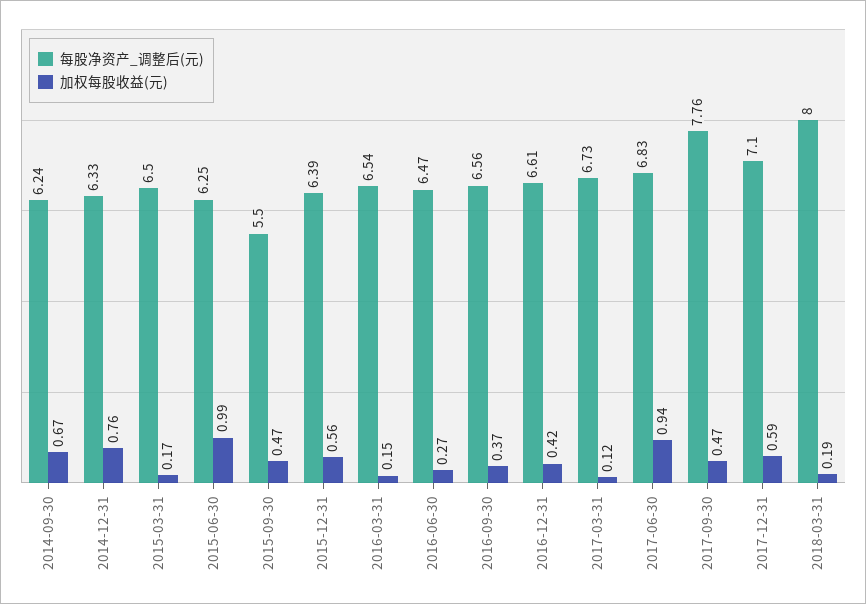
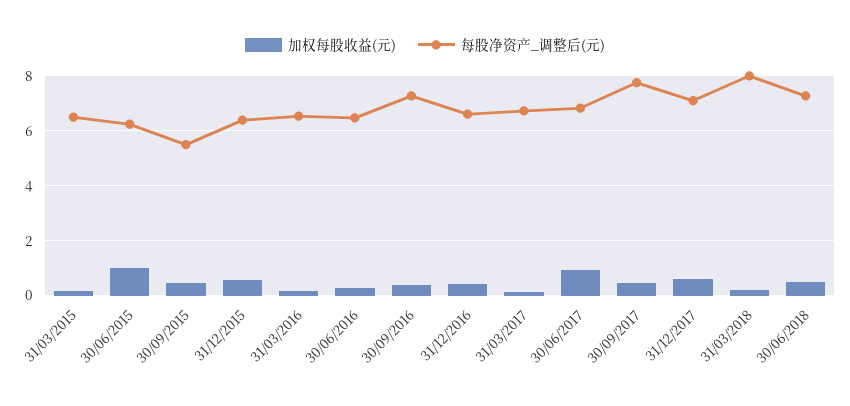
每股净资产_调整后(元), 2014-09-30: 6.24 -> none
加权每股收益(元), 2014-09-30: 0.67 -> none
每股净资产_调整后(元), 2014-12-31: 6.33 -> none
加权每股收益(元), 2014-12-31: 0.76 -> none
每股净资产_调整后(元), 2016-09-30: 6.56 -> 7.25
加权每股收益(元), 30/06/2018: none -> 0.5
每股净资产_调整后(元), 30/06/2018: none -> 7.25

